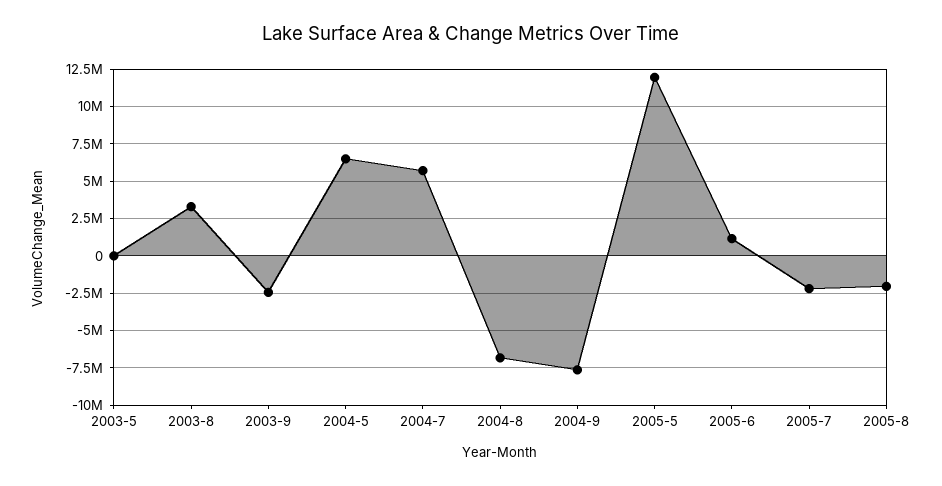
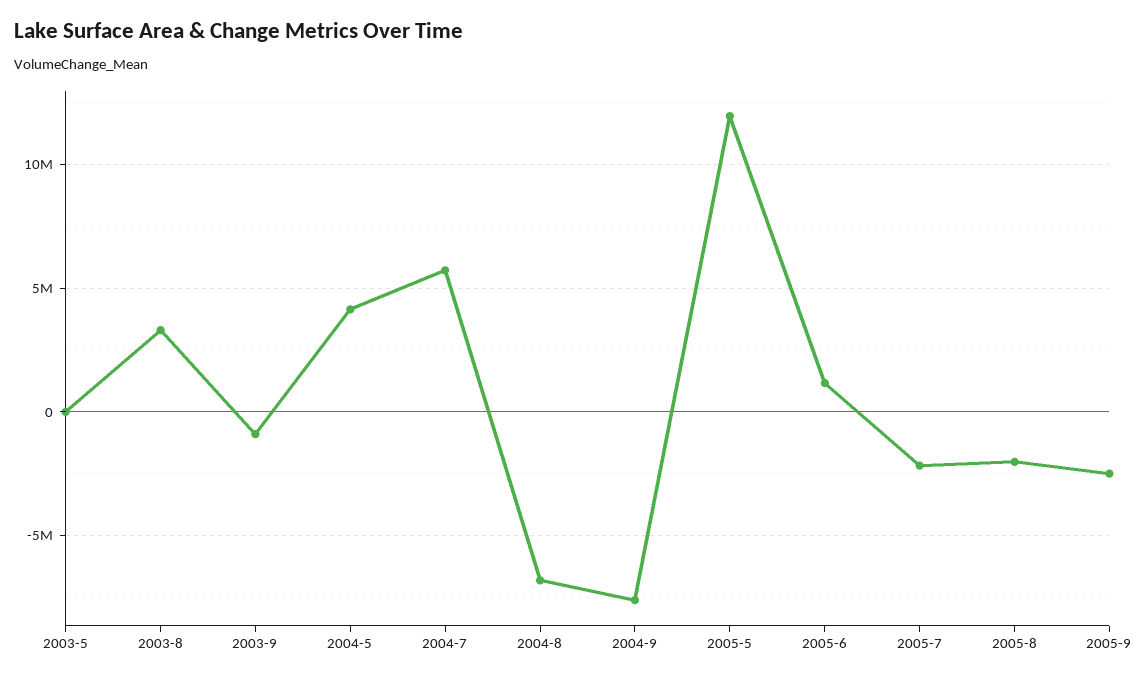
2003-9: -2500000 -> -1000000
2004-5: 6500000 -> 4000000
2005-9: none -> -2500000

